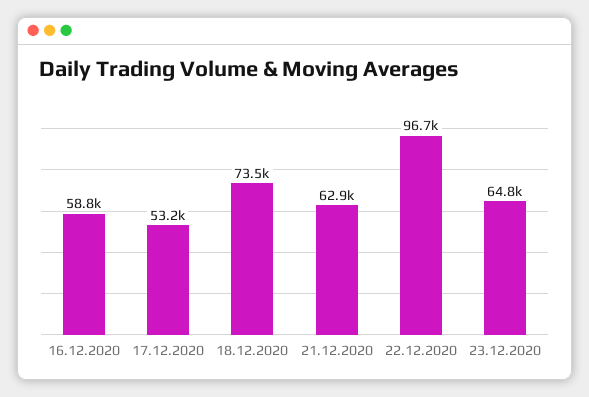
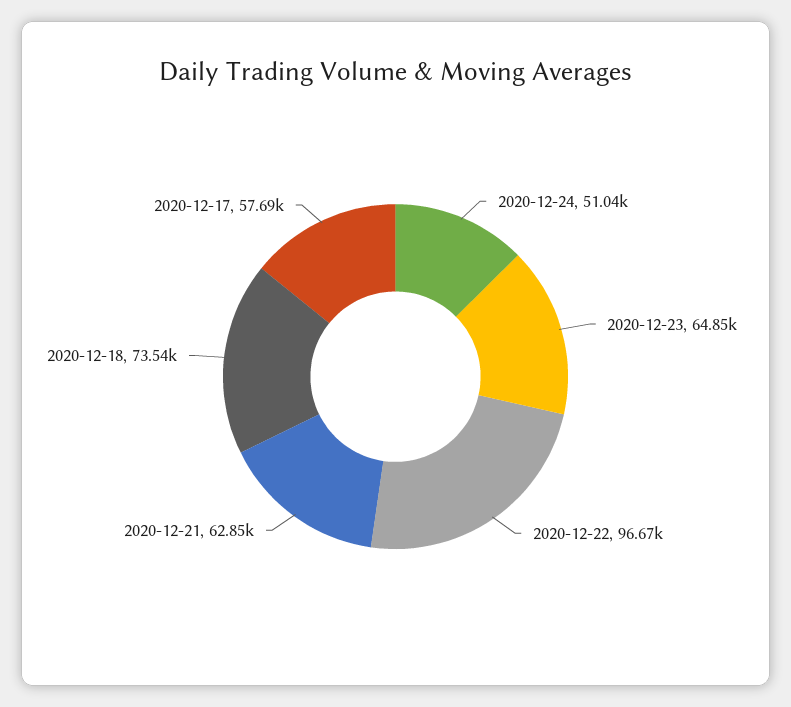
16.12.2020: 58800 -> none
17.12.2020: 53200 -> 57690
2020-12-24: none -> 51040

